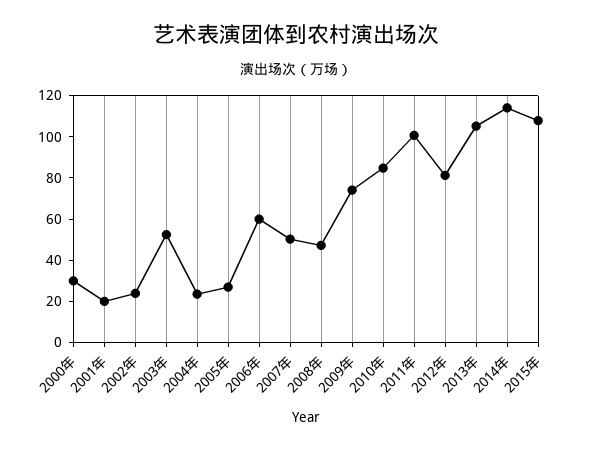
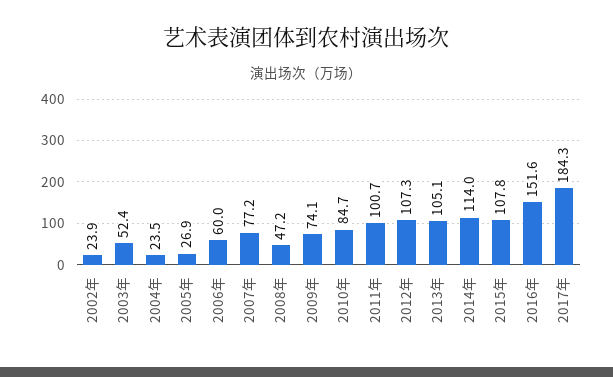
2000年: 30 -> none
2001年: 20 -> none
2007年: 50 -> 77.2
2012年: 80 -> 107.3
2016年: none -> 151.6
2017年: none -> 184.3

